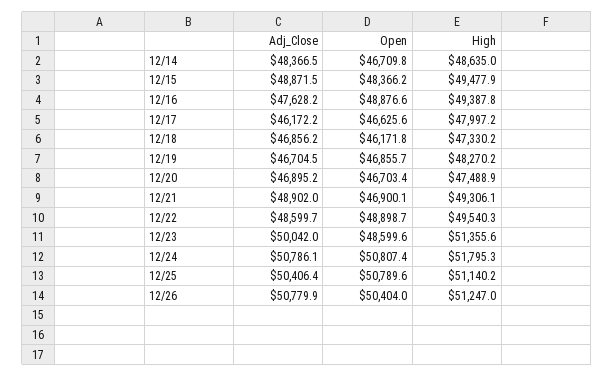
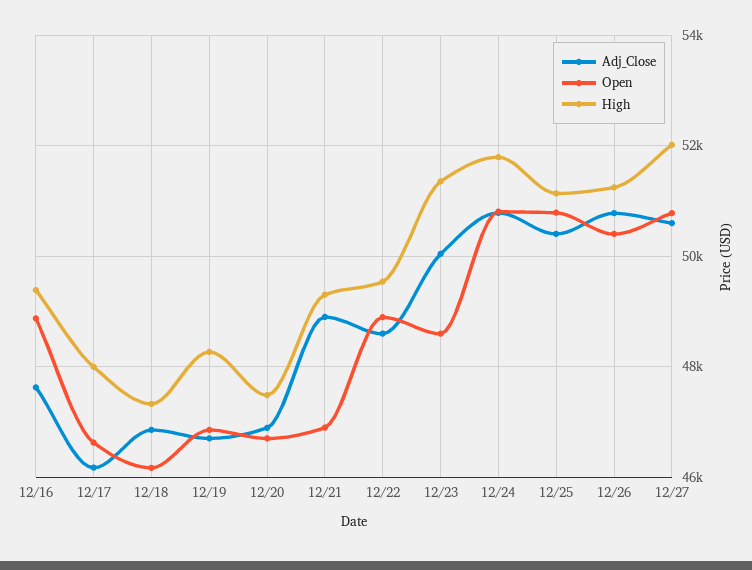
Adj_Close, 12/14: 48366.5 -> none
Open, 12/14: 46709.8 -> none
High, 12/14: 48635 -> none
Adj_Close, 12/15: 48871.5 -> none
Open, 12/15: 48366.2 -> none
High, 12/15: 49477.9 -> none
Adj_Close, 12/27: none -> 50600
Open, 12/27: none -> 50800
High, 12/27: none -> 52000

